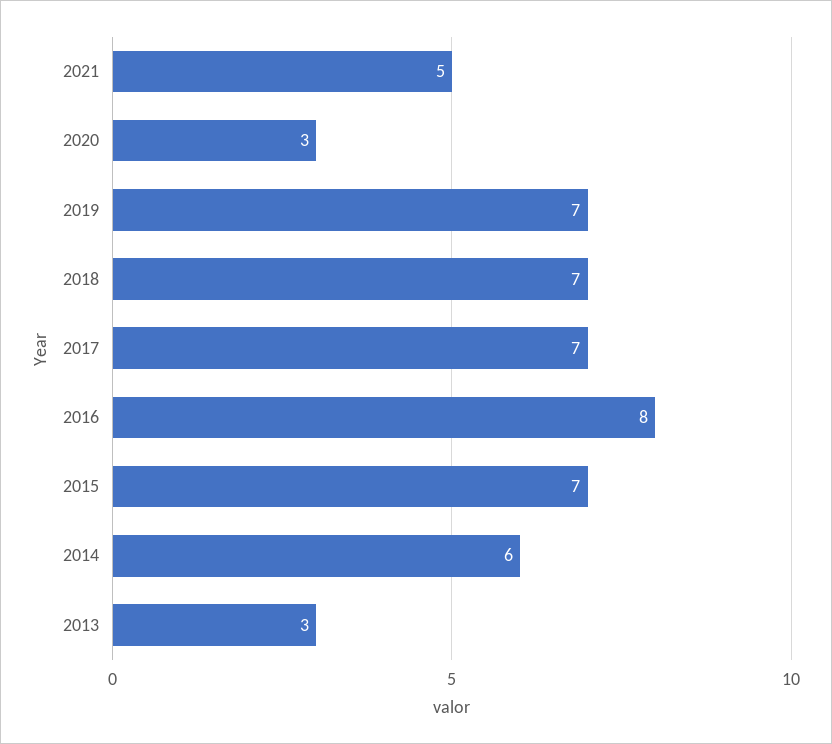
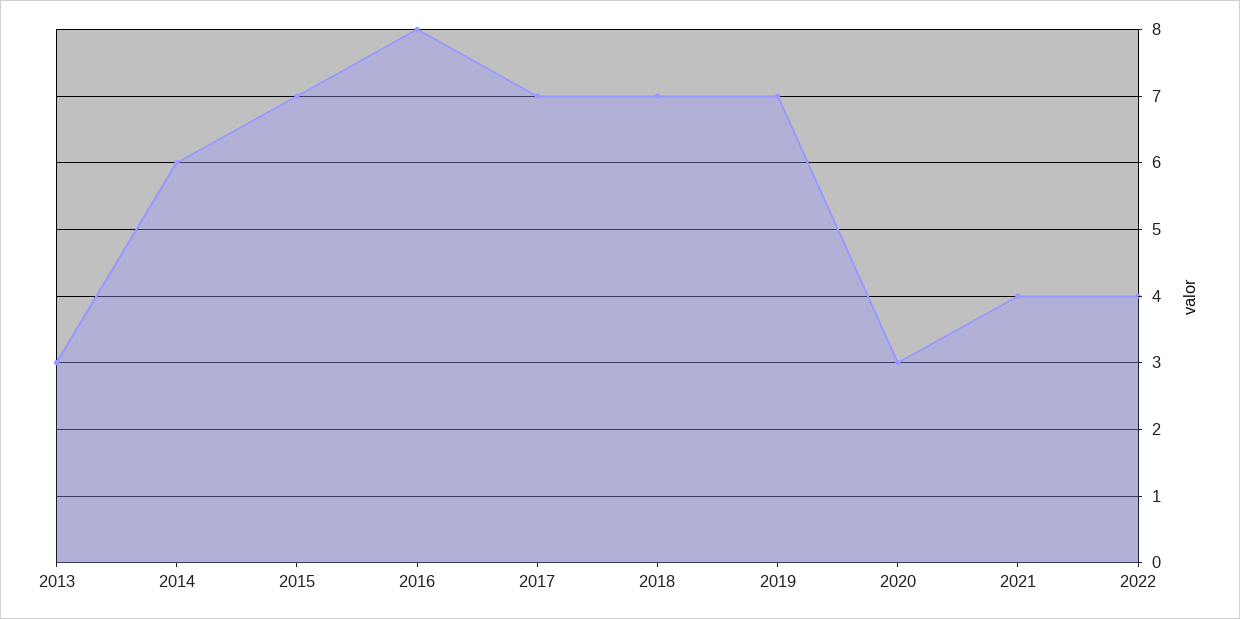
2021: 5 -> 4
2022: none -> 4

